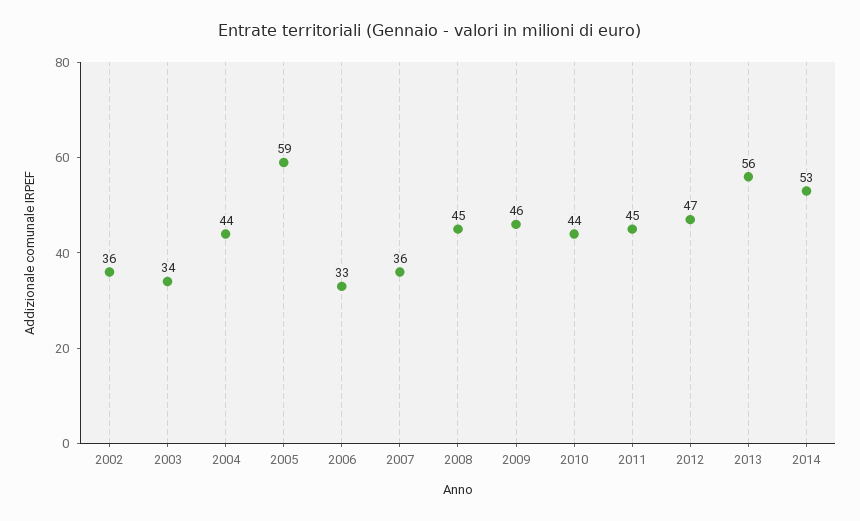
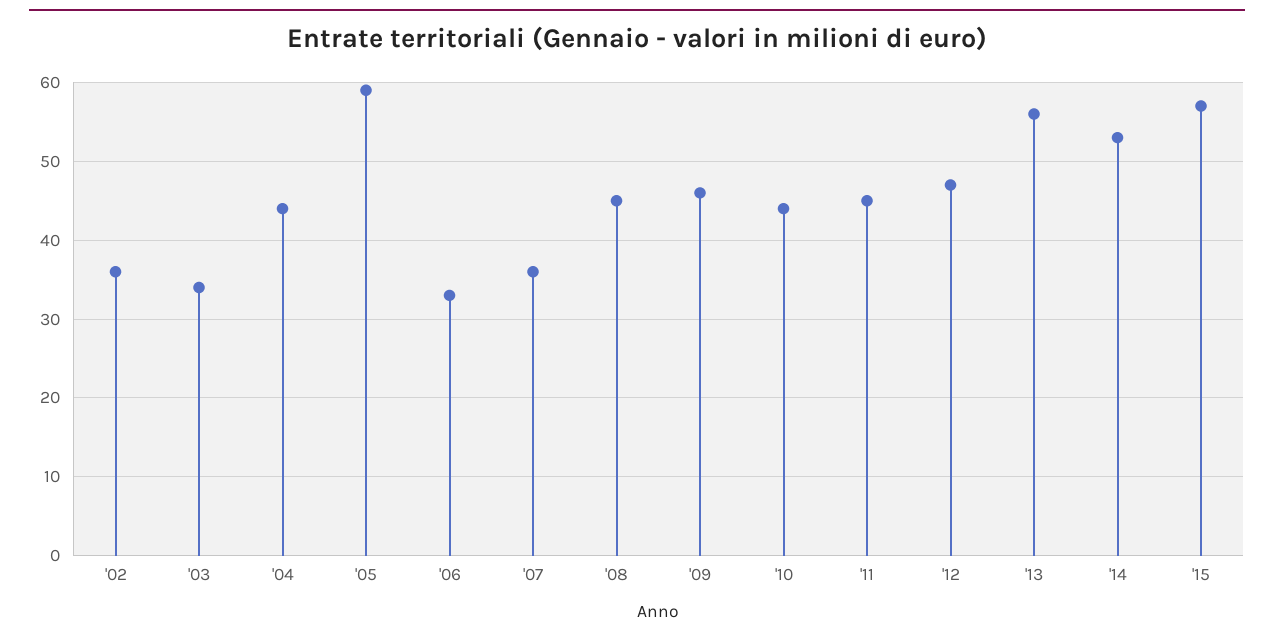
'15: none -> 57

